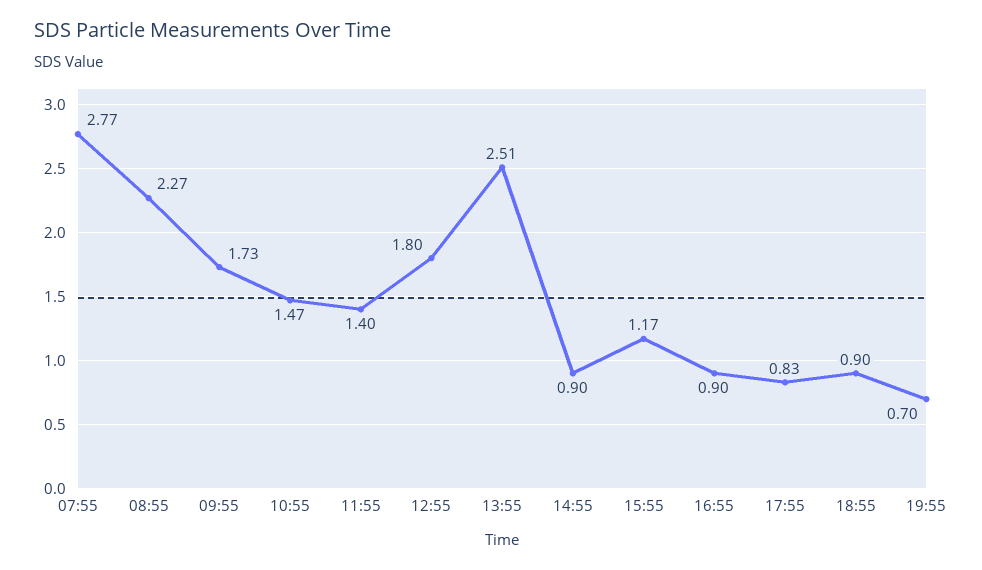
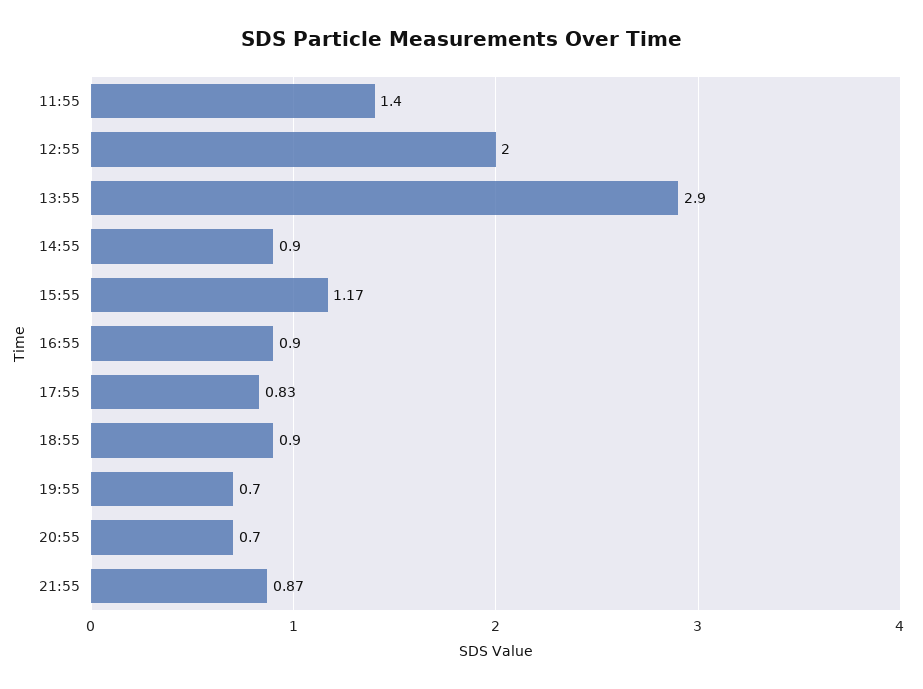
07:55: 2.77 -> none
08:55: 2.27 -> none
09:55: 1.73 -> none
10:55: 1.47 -> none
12:55: 1.8 -> 2
13:55: 2.51 -> 2.9
20:55: none -> 0.7
21:55: none -> 0.87

